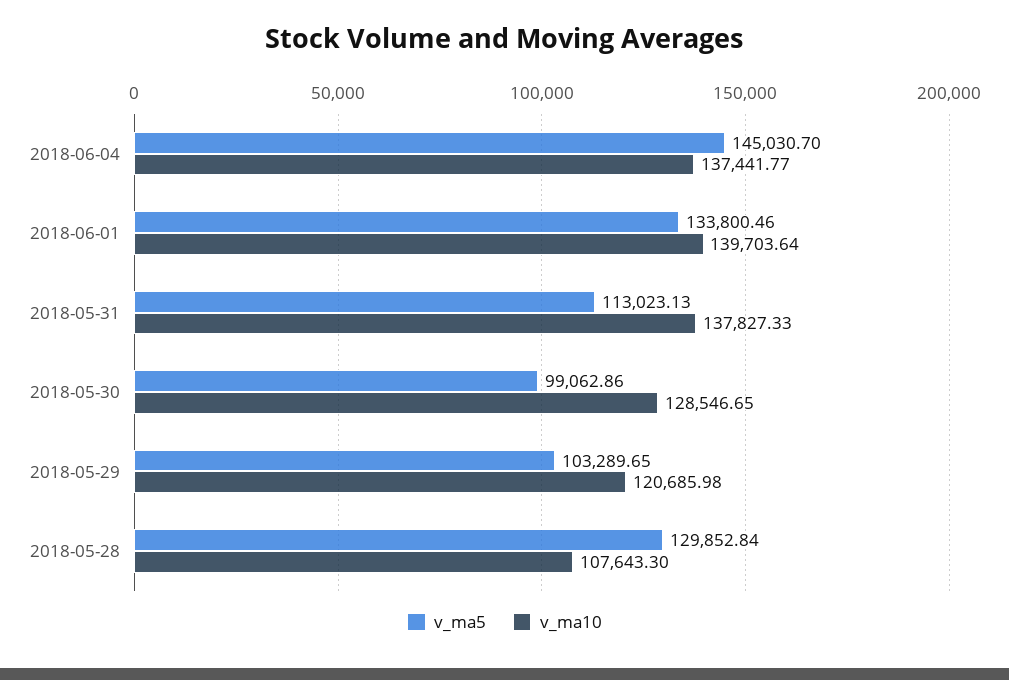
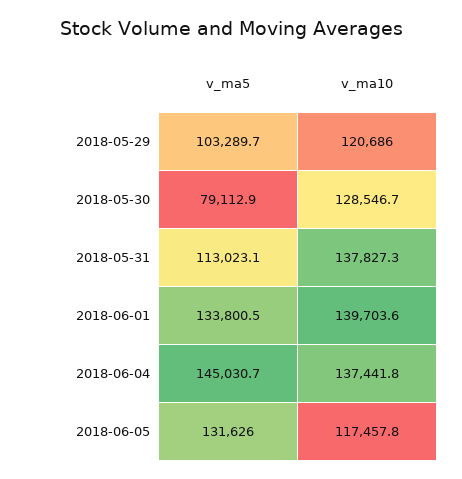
v_ma5, 2018-05-30: 99062.86 -> 79112.9
v_ma5, 2018-05-28: 129852.84 -> none
v_ma10, 2018-05-28: 107643.3 -> none
v_ma5, 2018-06-05: none -> 131626
v_ma10, 2018-06-05: none -> 117457.8

